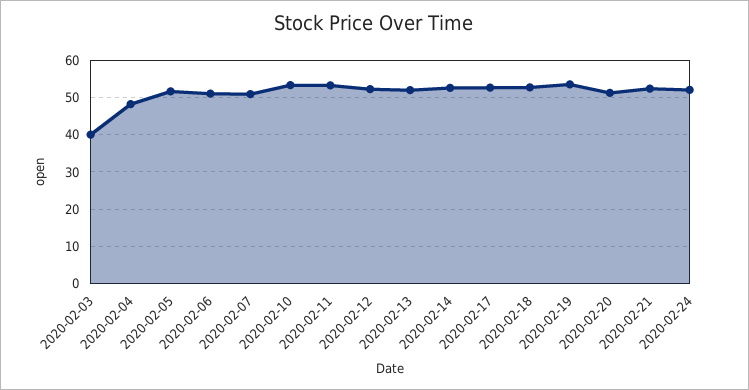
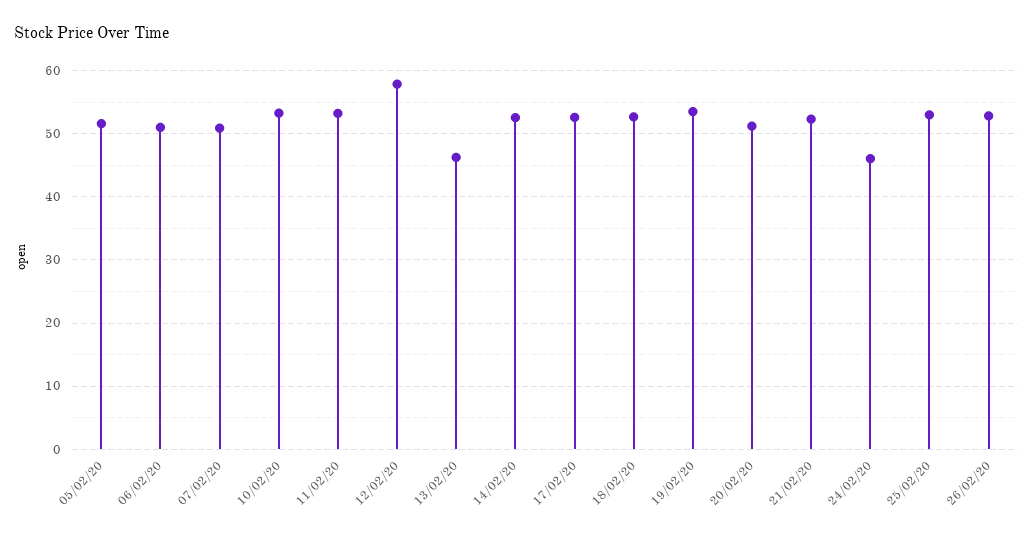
2020-02-03: 40 -> none
2020-02-04: 48 -> none
2020-02-12: 52 -> 58
2020-02-13: 52 -> 46
2020-02-24: 52 -> 46
25/02/20: none -> 53
26/02/20: none -> 53

